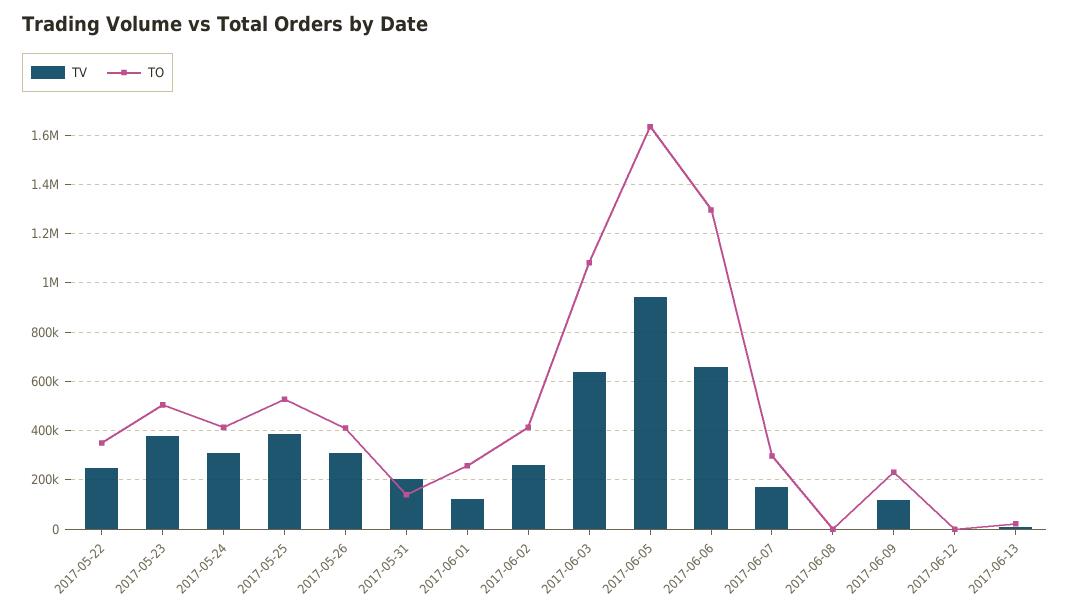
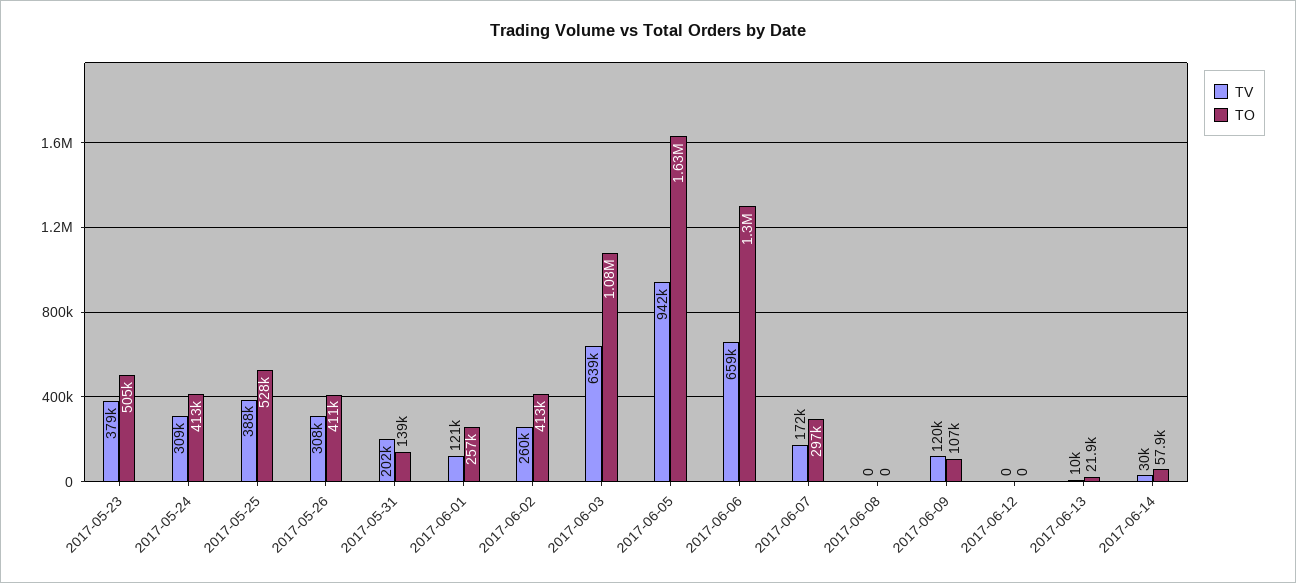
TV, 2017-05-22: 250000 -> none
TO, 2017-05-22: 350000 -> none
TO, 2017-06-09: 225000 -> 107000
TV, 2017-06-14: none -> 30000
TO, 2017-06-14: none -> 57900

